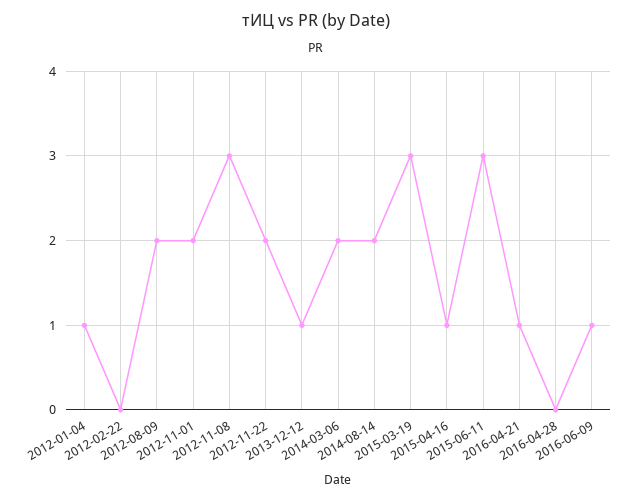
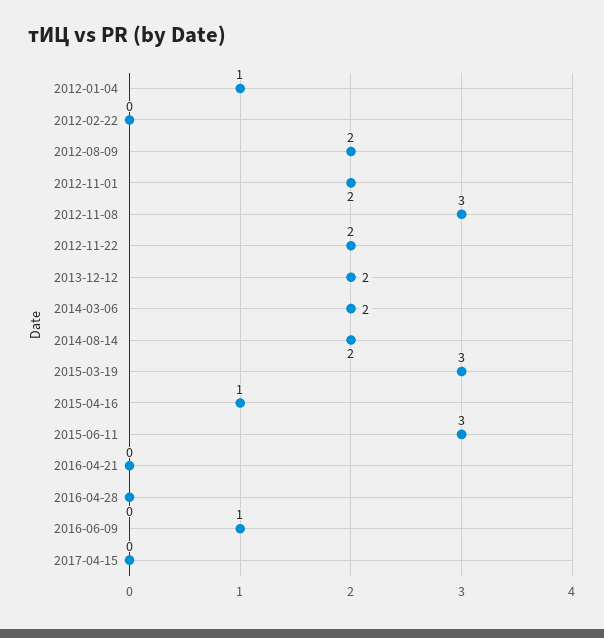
2013-12-12: 1 -> 2
2016-04-21: 1 -> 0
2017-04-15: none -> 0

